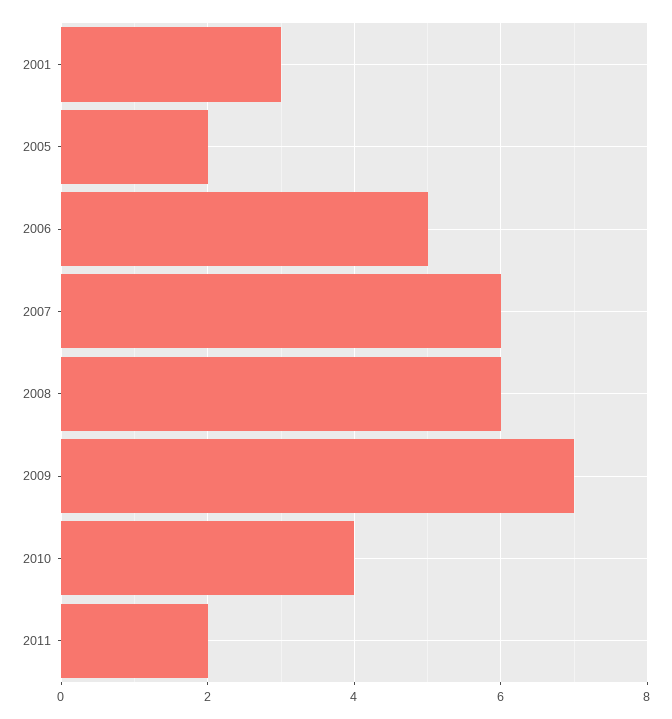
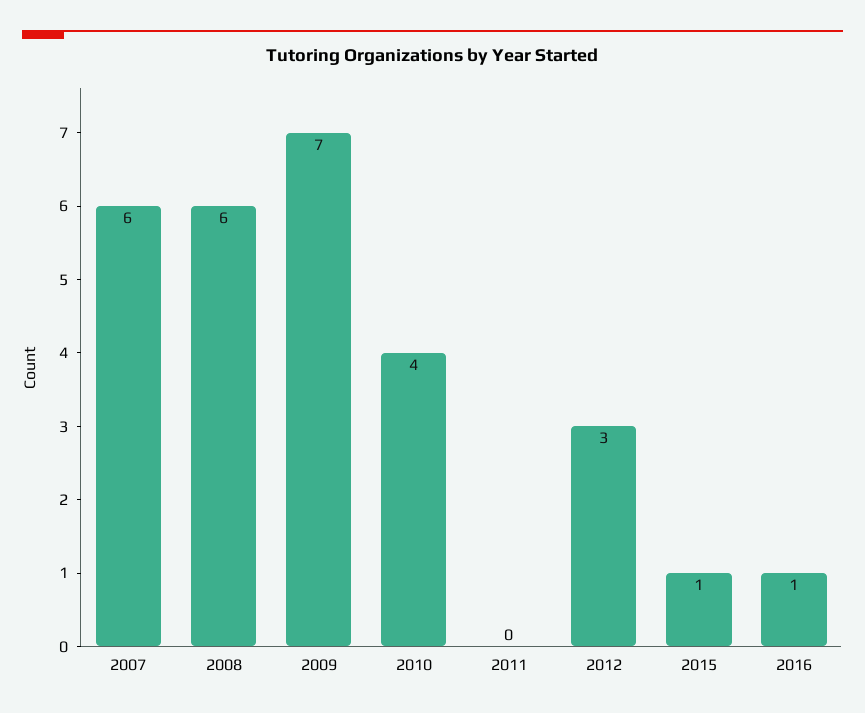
2001: 3 -> none
2005: 2 -> none
2006: 5 -> none
2011: 2 -> 0
2012: none -> 3
2015: none -> 1
2016: none -> 1

